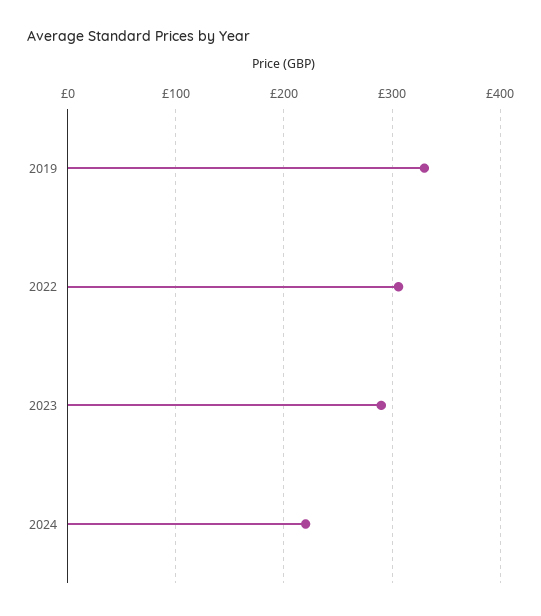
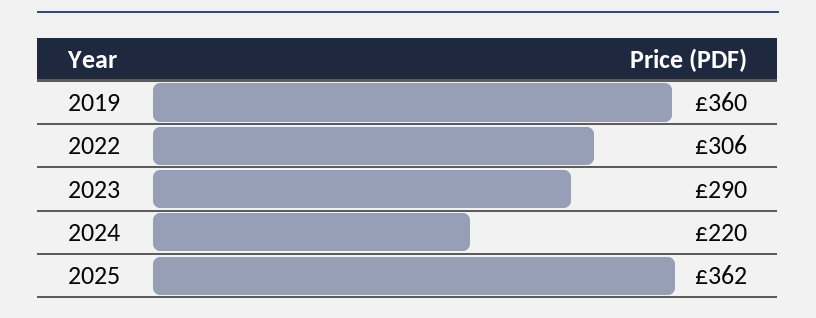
2019: 330 -> 360
2025: none -> 362

